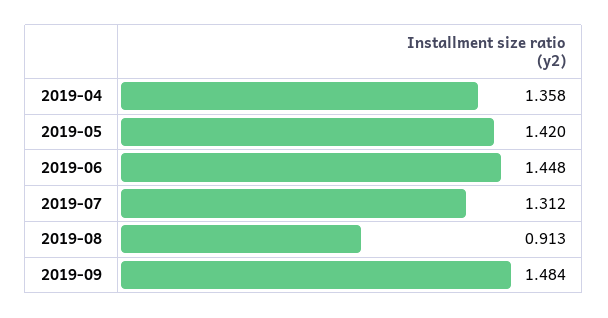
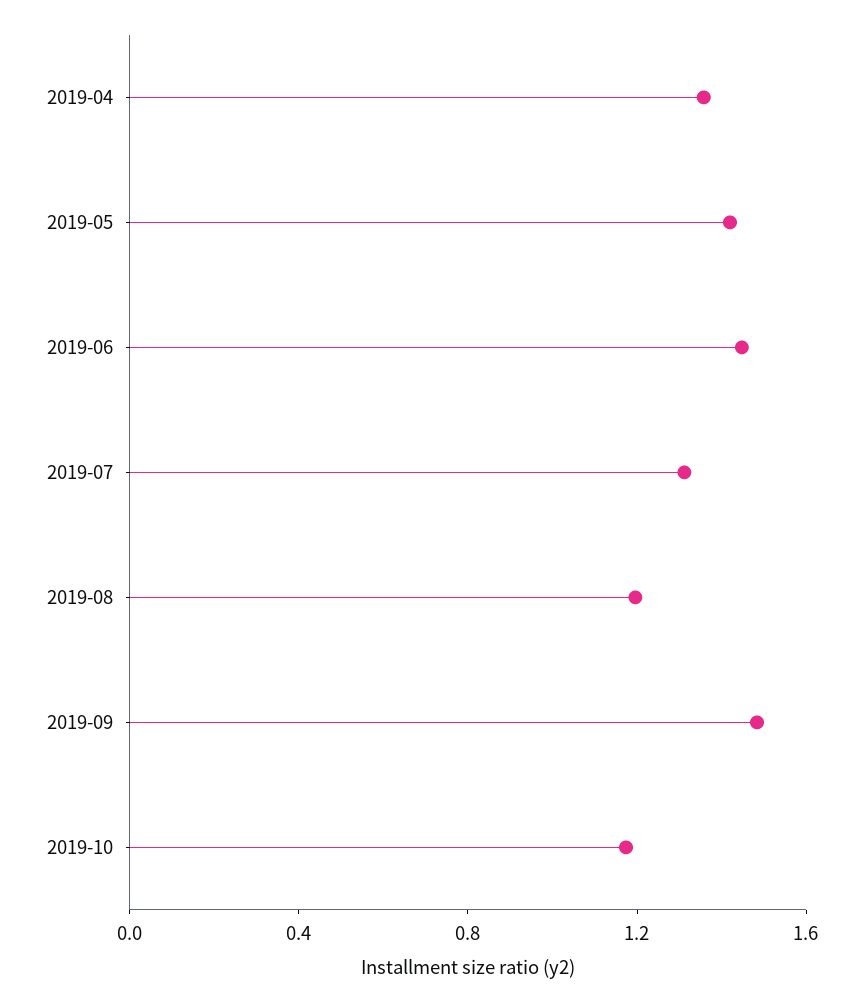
2019-08: 0.913 -> 1.2
2019-10: none -> 1.2

